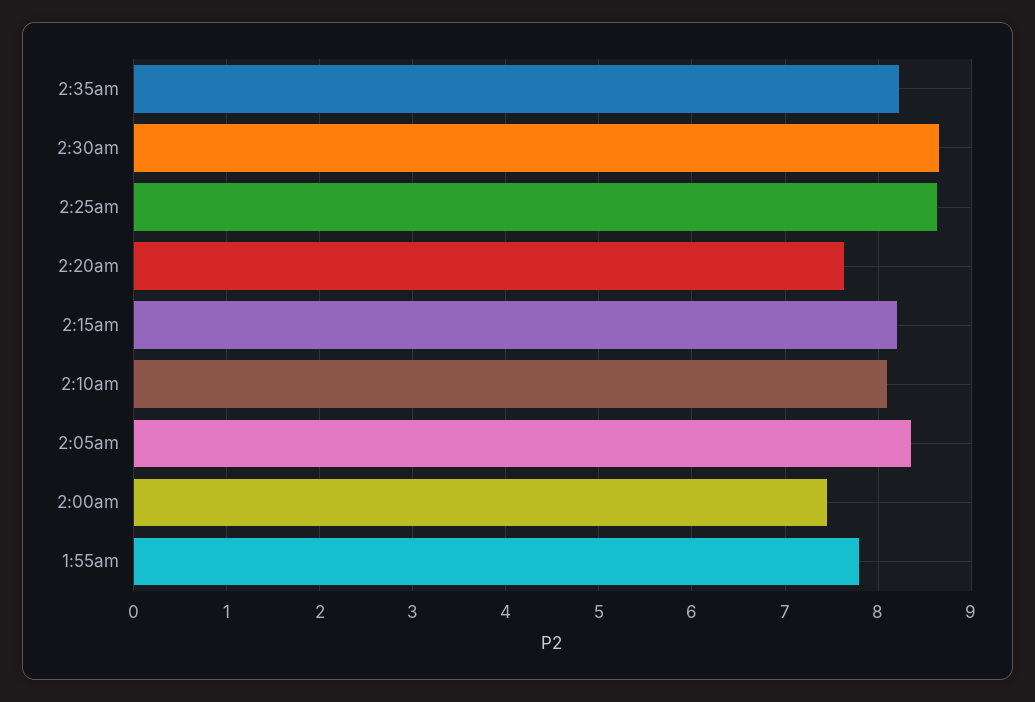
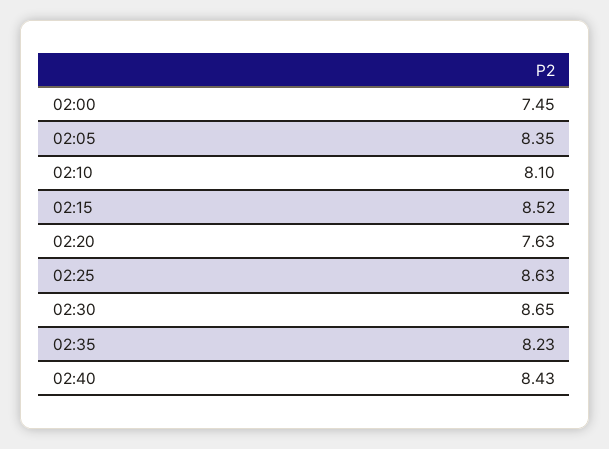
2:15am: 8.2 -> 8.52
1:55am: 7.8 -> none
02:40: none -> 8.43

